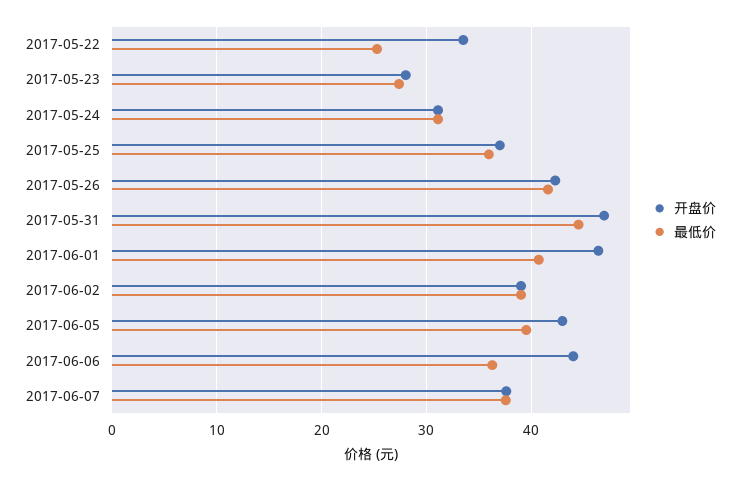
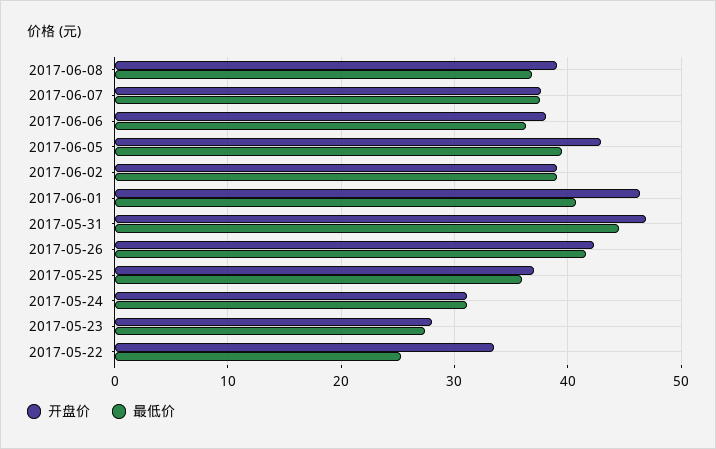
开盘价, 2017-06-06: 44 -> 38
开盘价, 2017-06-08: none -> 39
最低价, 2017-06-08: none -> 37

